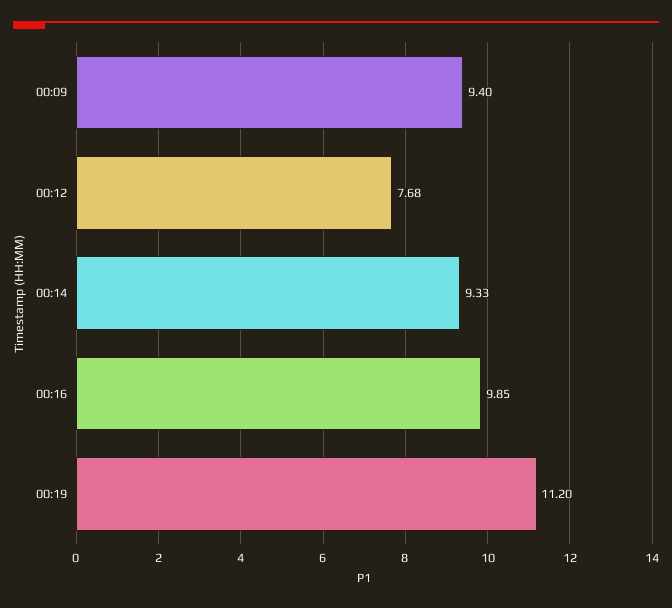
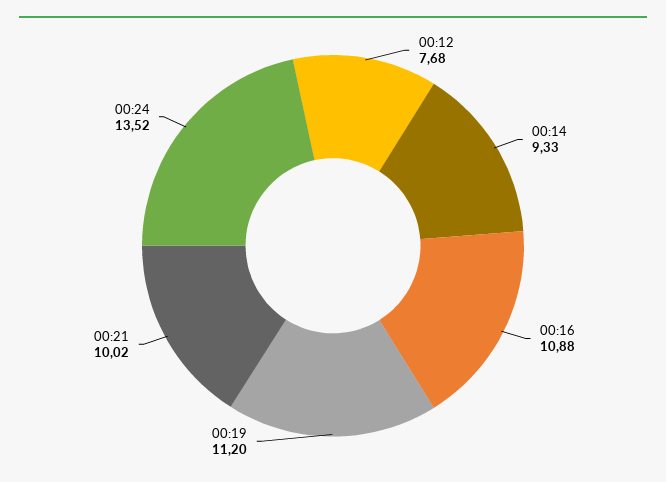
00:09: 9.4 -> none
00:16: 9.85 -> 10.88
00:21: none -> 10.02
00:24: none -> 13.52

